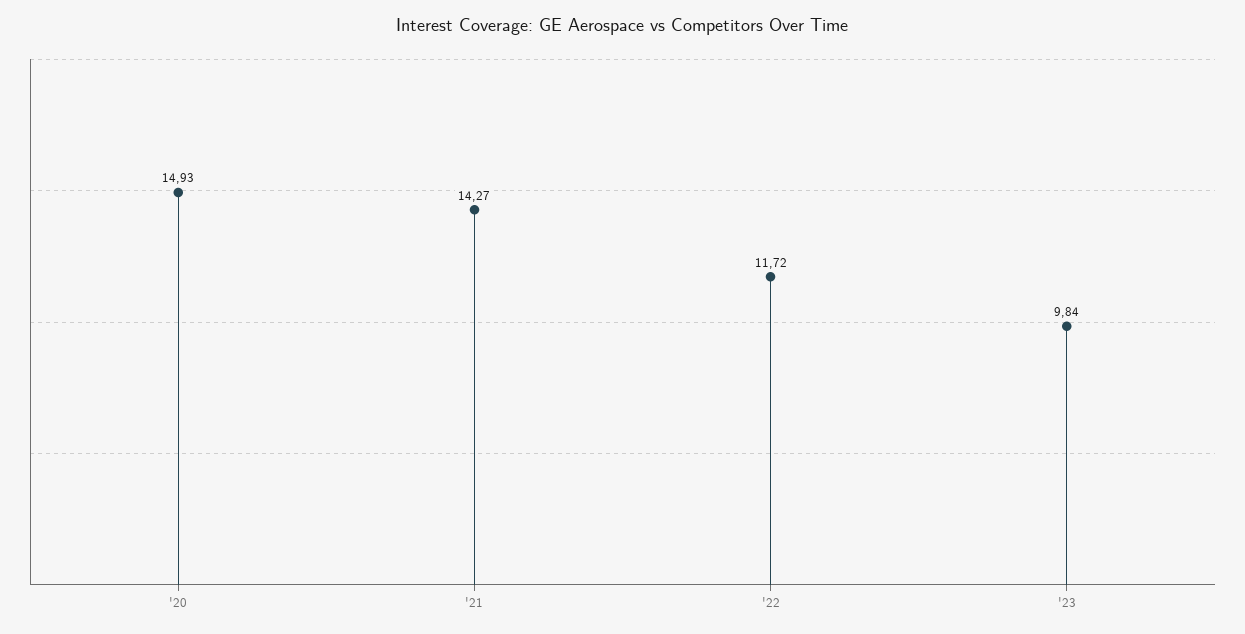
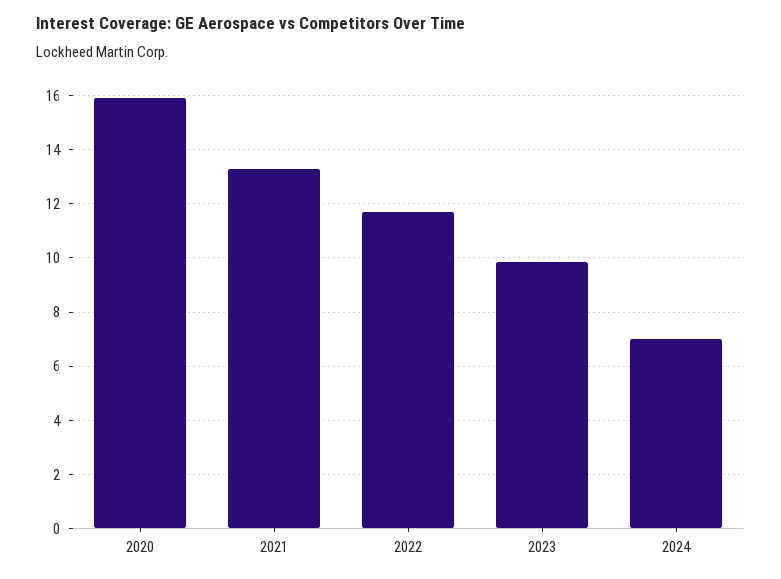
'20: 14.93 -> 16
'21: 14.27 -> 13.25
2024: none -> 7

